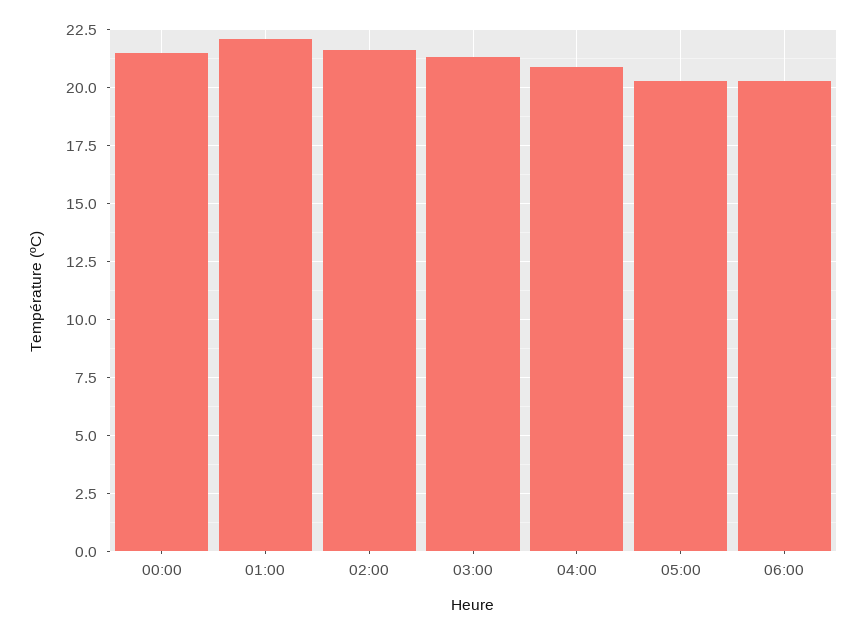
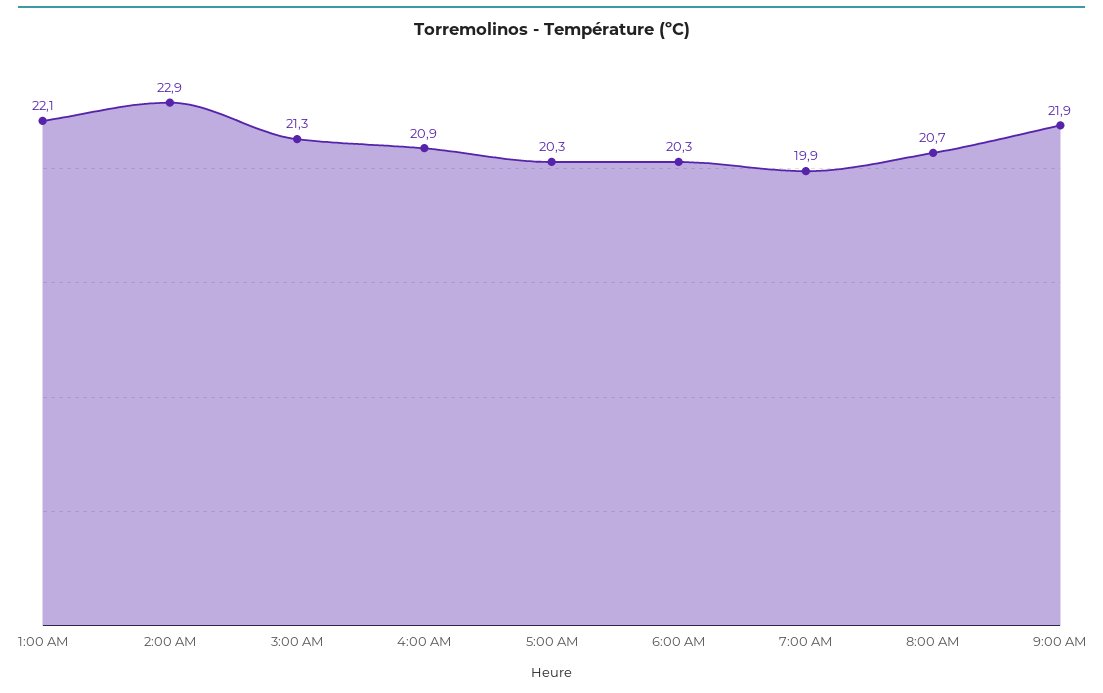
00:00: 21.5 -> none
02:00: 21.5 -> 22.9
7:00 AM: none -> 19.9
8:00 AM: none -> 20.7
9:00 AM: none -> 21.9

